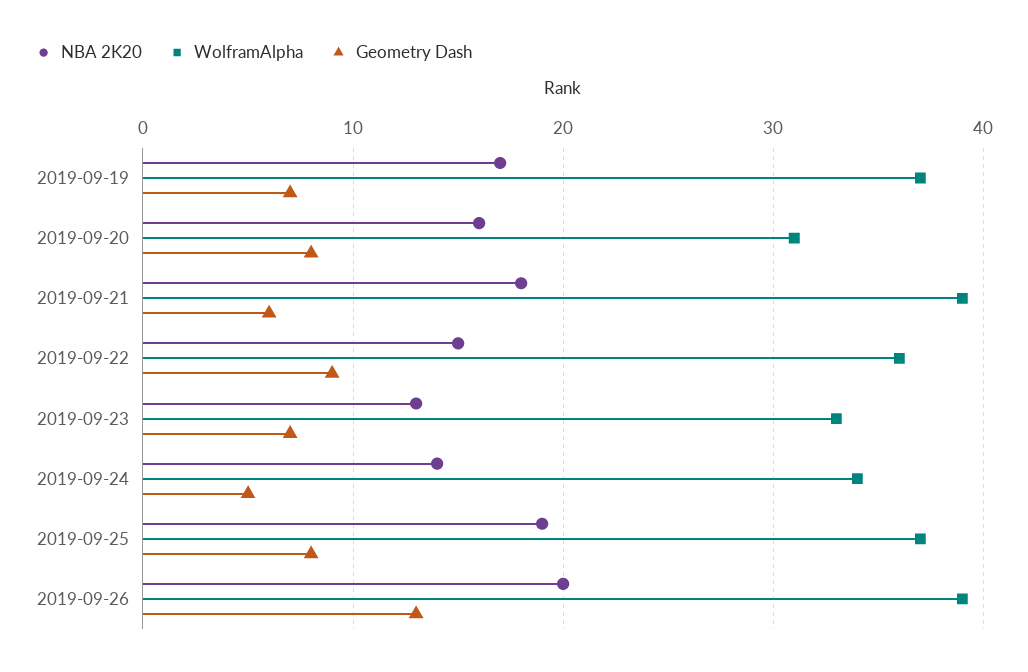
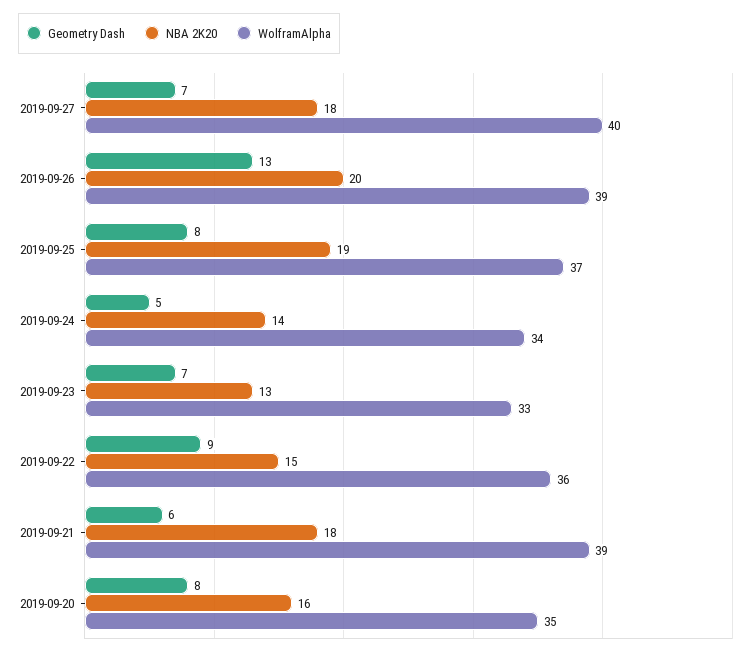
NBA 2K20, 2019-09-19: 17 -> none
WolframAlpha, 2019-09-19: 37 -> none
Geometry Dash, 2019-09-19: 7 -> none
WolframAlpha, 2019-09-20: 31 -> 35
Geometry Dash, 2019-09-27: none -> 7
NBA 2K20, 2019-09-27: none -> 18
WolframAlpha, 2019-09-27: none -> 40

